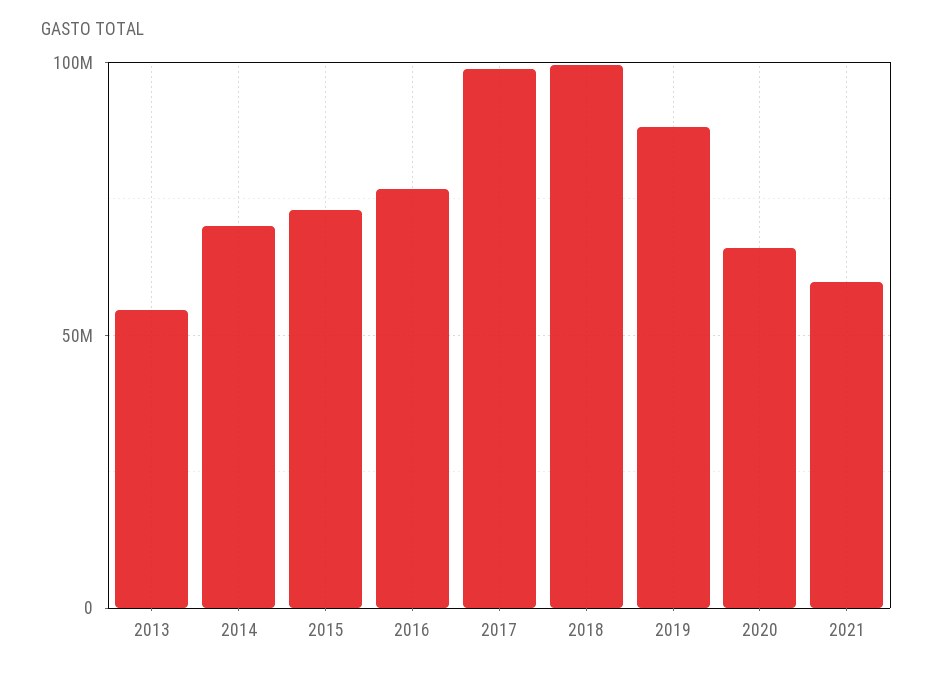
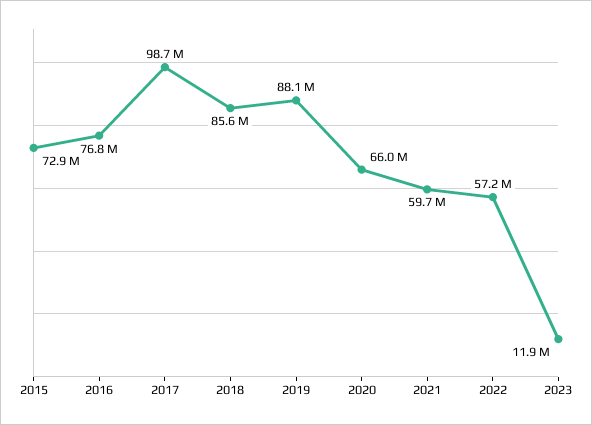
2013: 55000000 -> none
2014: 70000000 -> none
2018: 100000000 -> 85600000
2022: none -> 57200000
2023: none -> 11900000

